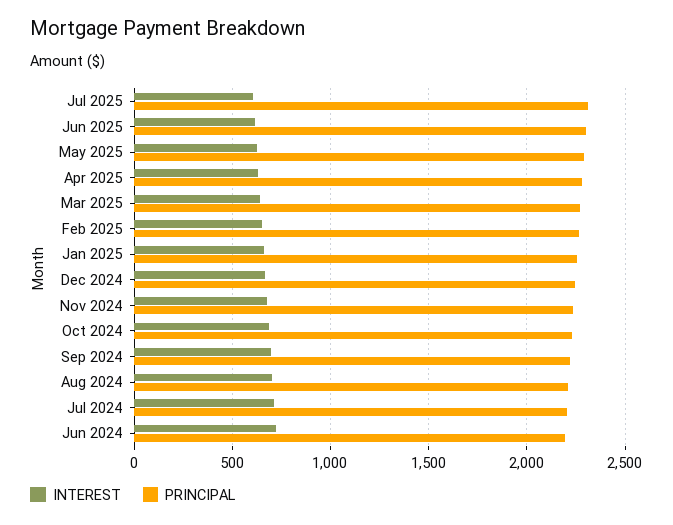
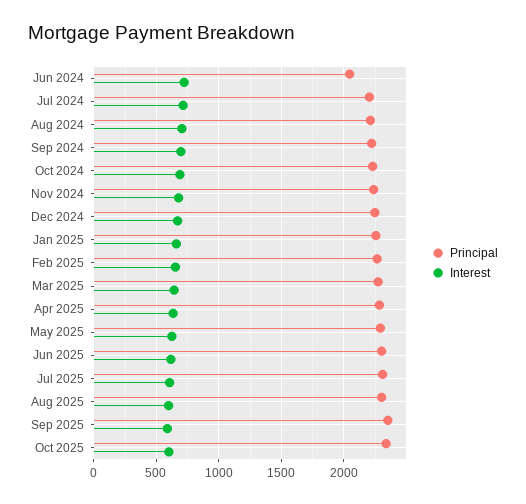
PRINCIPAL, Jun 2024: 2200 -> 2050
PRINCIPAL, Aug 2025: none -> 2300
INTEREST, Aug 2025: none -> 600
PRINCIPAL, Sep 2025: none -> 2350
INTEREST, Sep 2025: none -> 600
PRINCIPAL, Oct 2025: none -> 2350
INTEREST, Oct 2025: none -> 600

